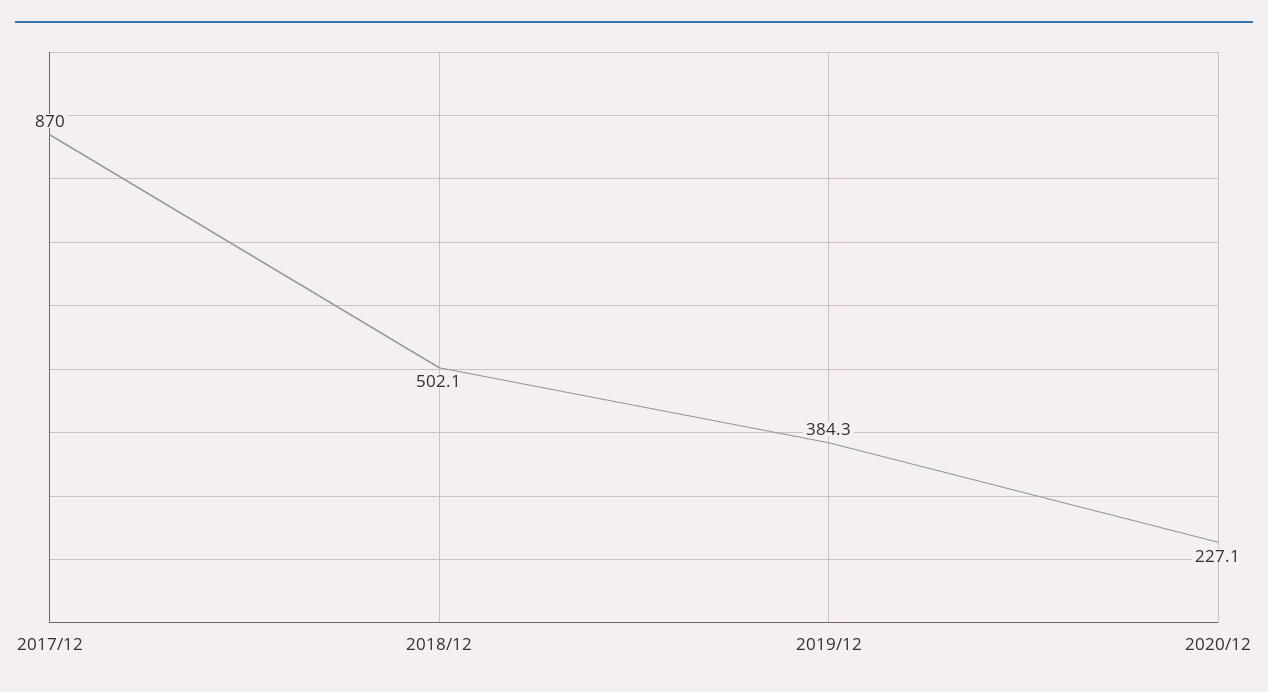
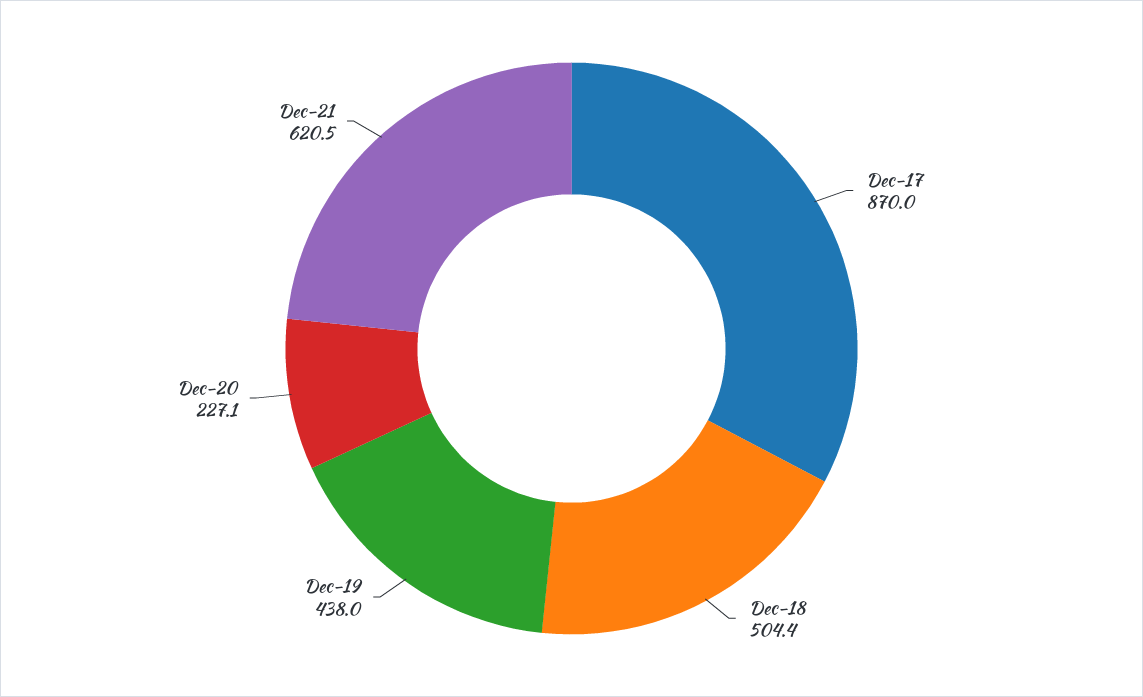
2018/12: 502.1 -> 504.4
2019/12: 384.3 -> 438
Dec-21: none -> 620.5

